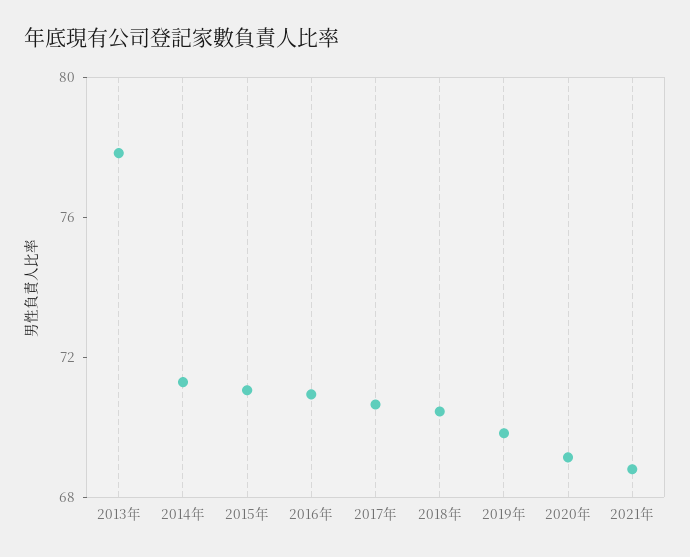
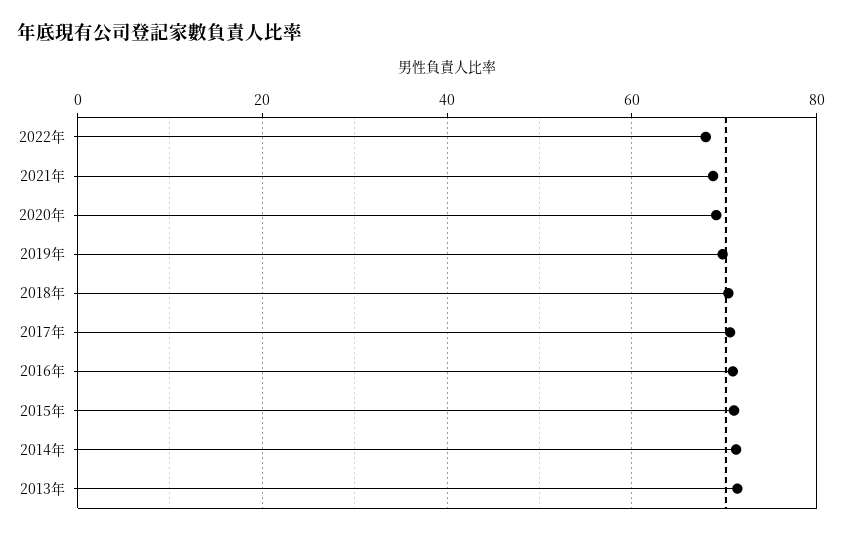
2013年: 78 -> 72
2022年: none -> 68

